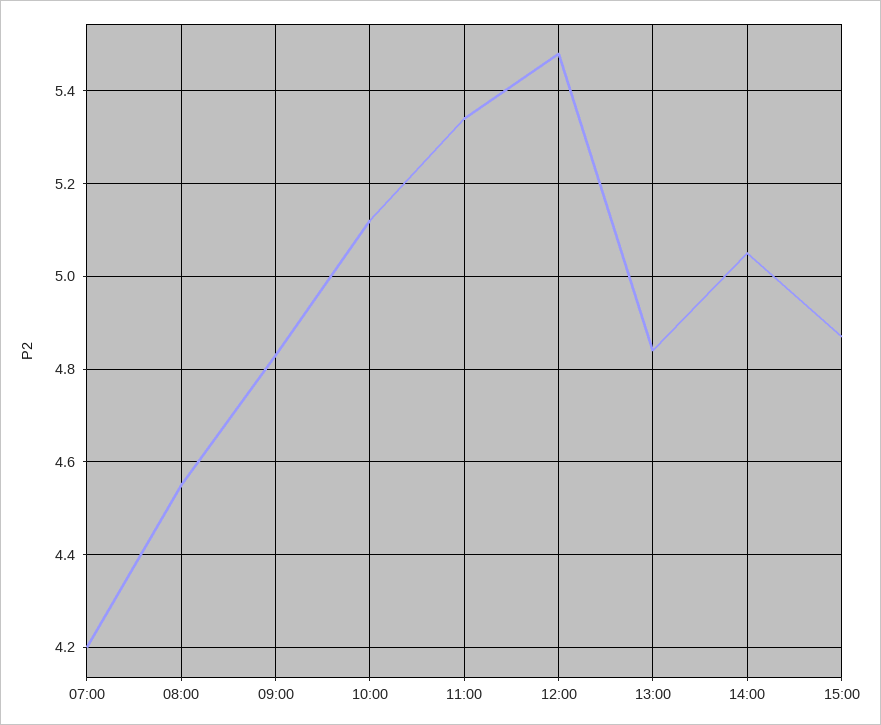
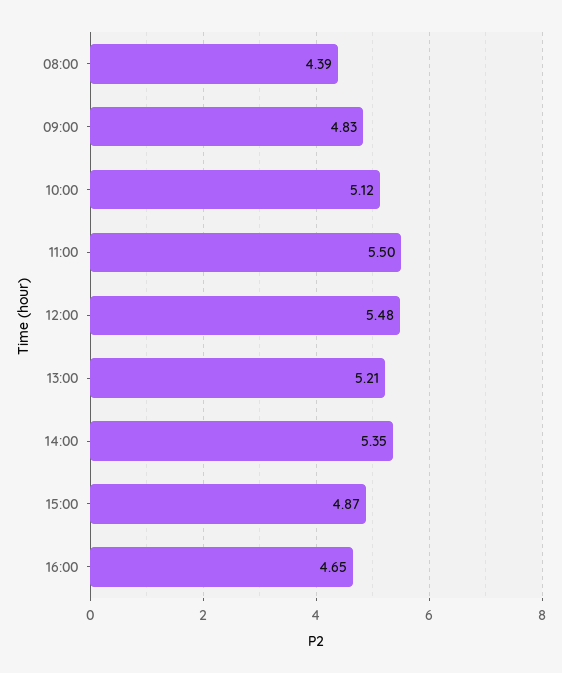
07:00: 4.2 -> none
08:00: 4.55 -> 4.39
11:00: 5.35 -> 5.5
13:00: 4.85 -> 5.21
14:00: 5.05 -> 5.35
16:00: none -> 4.65

